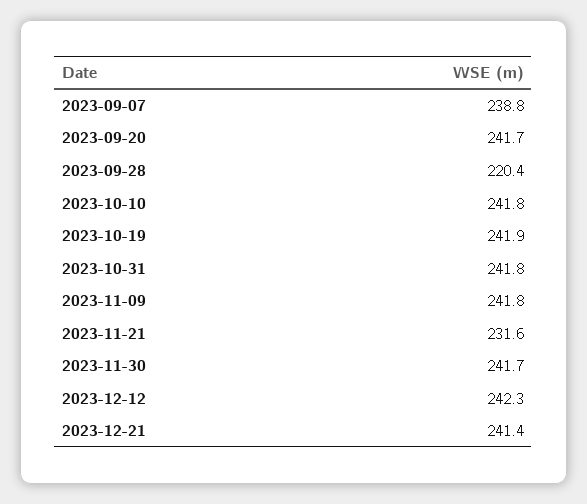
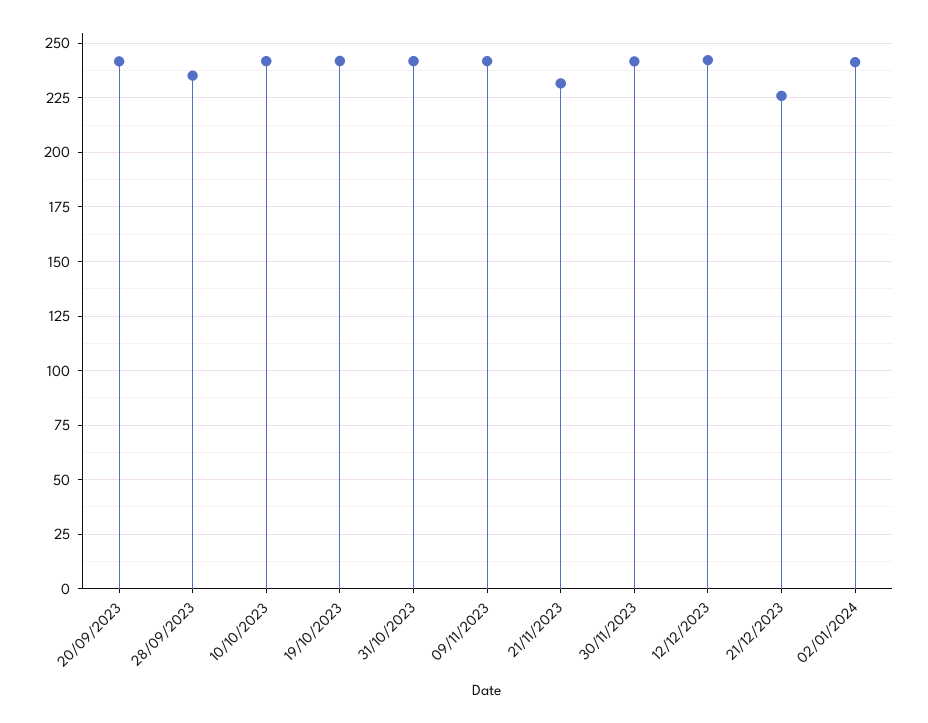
2023-09-07: 238.8 -> none
2023-09-28: 220.4 -> 235
2023-12-21: 241.4 -> 225
02/01/2024: none -> 240

